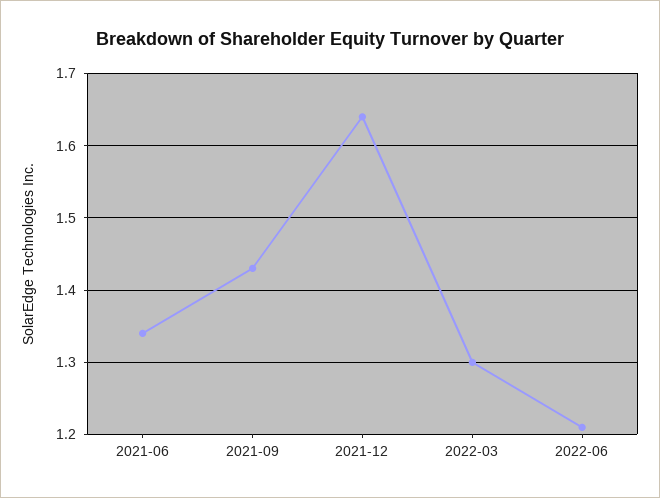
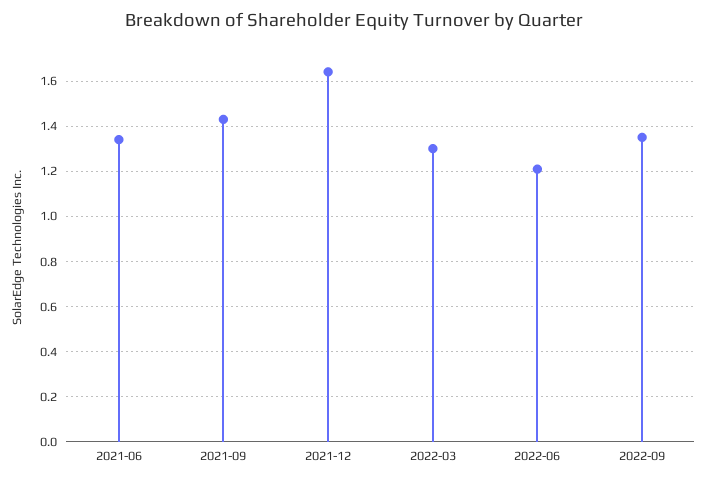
2022-09: none -> 1.35

